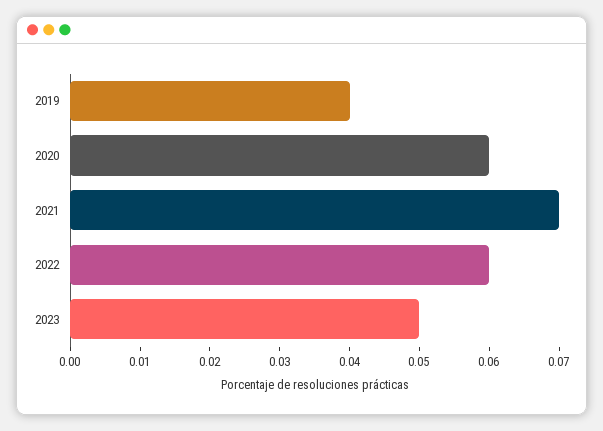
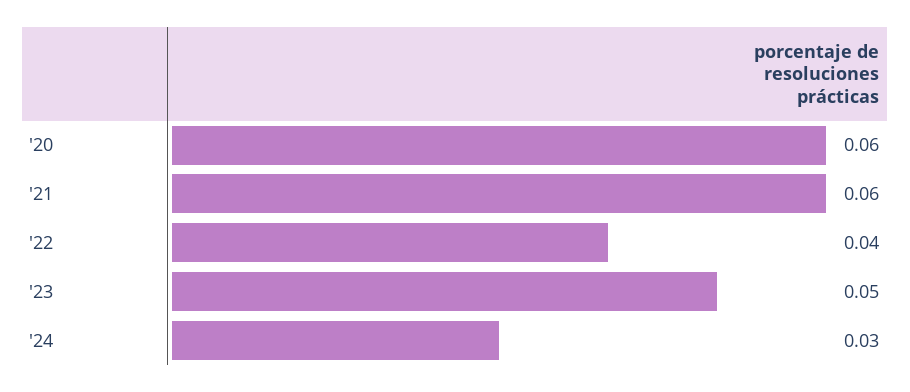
2019: 0.04 -> none
2021: 0.07 -> 0.06
2022: 0.06 -> 0.04
'24: none -> 0.03

